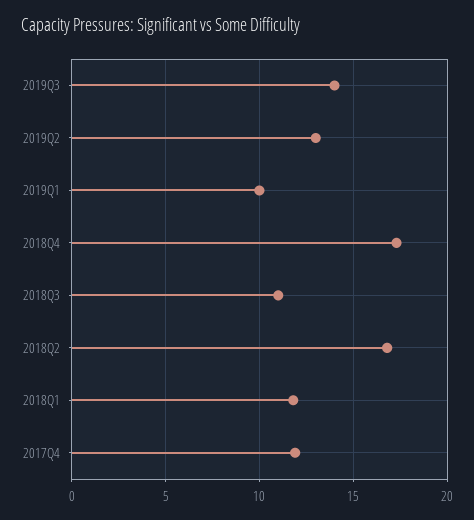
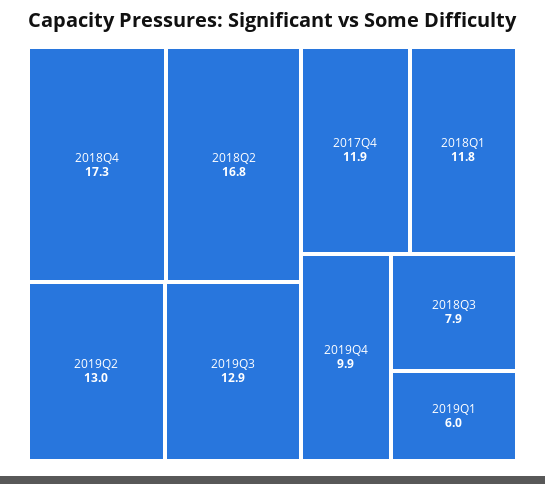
2019Q3: 14 -> 12.9
2019Q1: 10 -> 6
2018Q3: 11 -> 7.9
2019Q4: none -> 9.9

